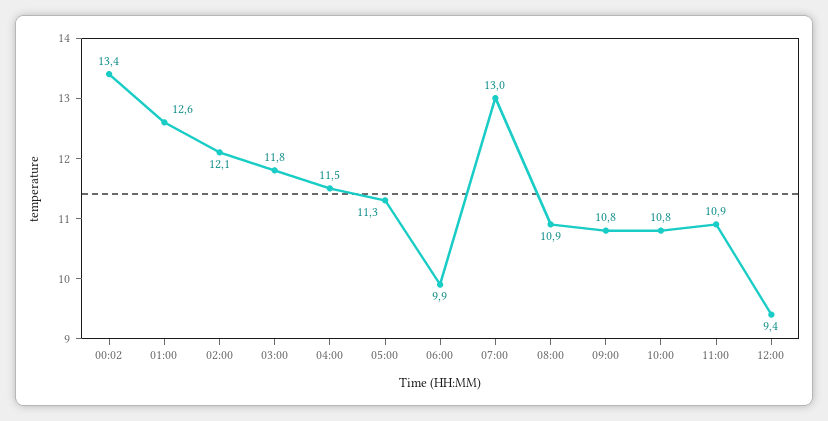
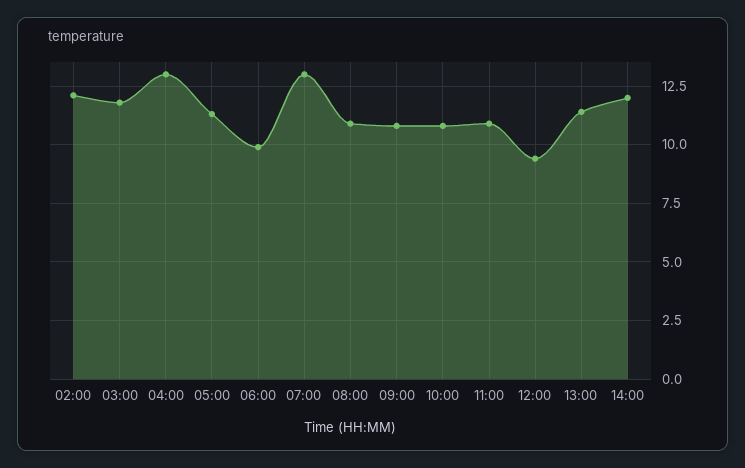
00:02: 13.4 -> none
01:00: 12.6 -> none
04:00: 11.5 -> 13
13:00: none -> 11.5
14:00: none -> 12

